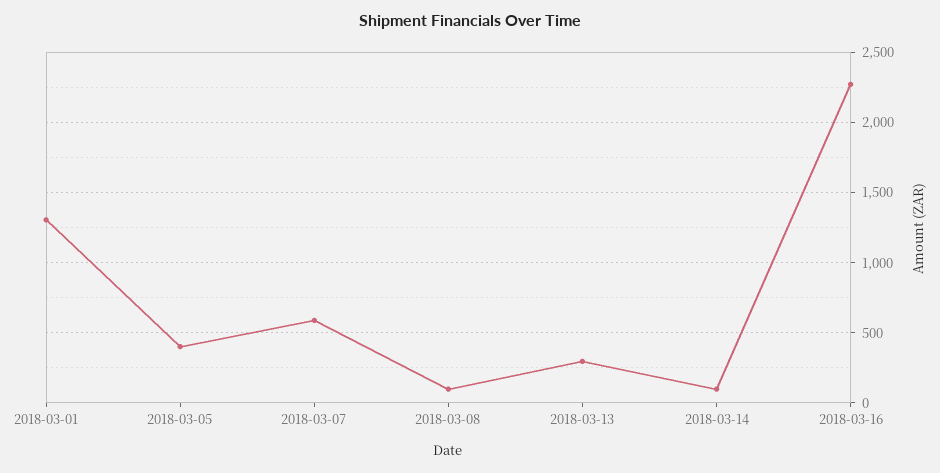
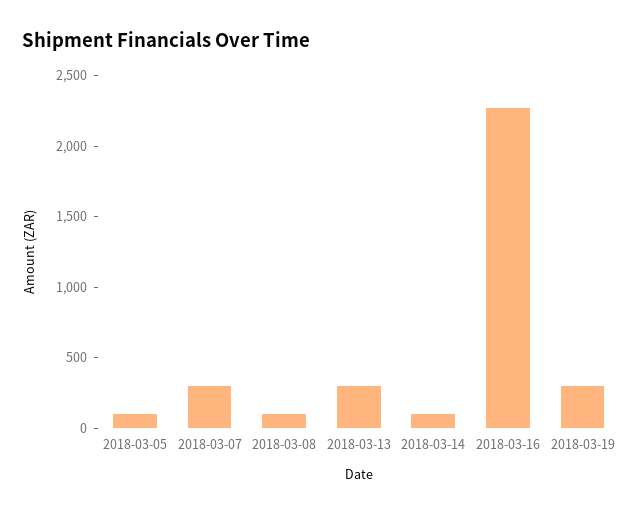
2018-03-01: 1300 -> none
2018-03-05: 400 -> 100
2018-03-07: 600 -> 300
2018-03-19: none -> 300

